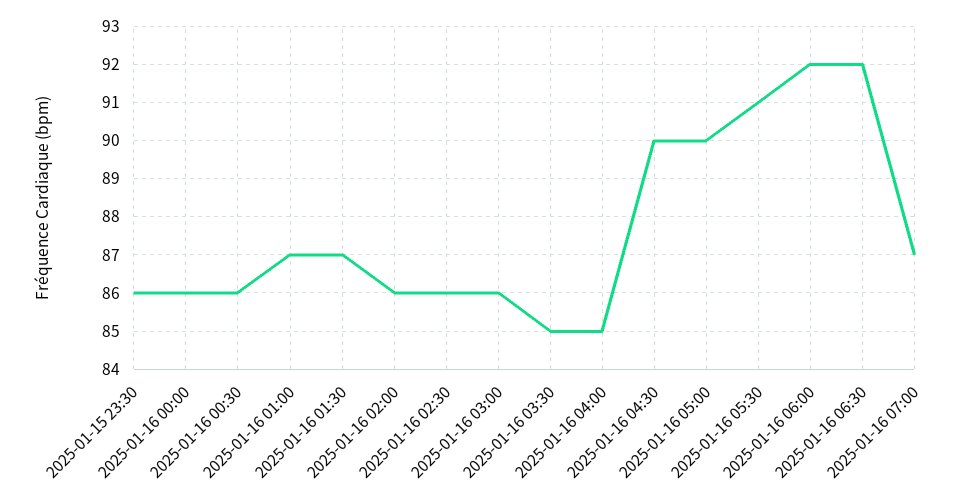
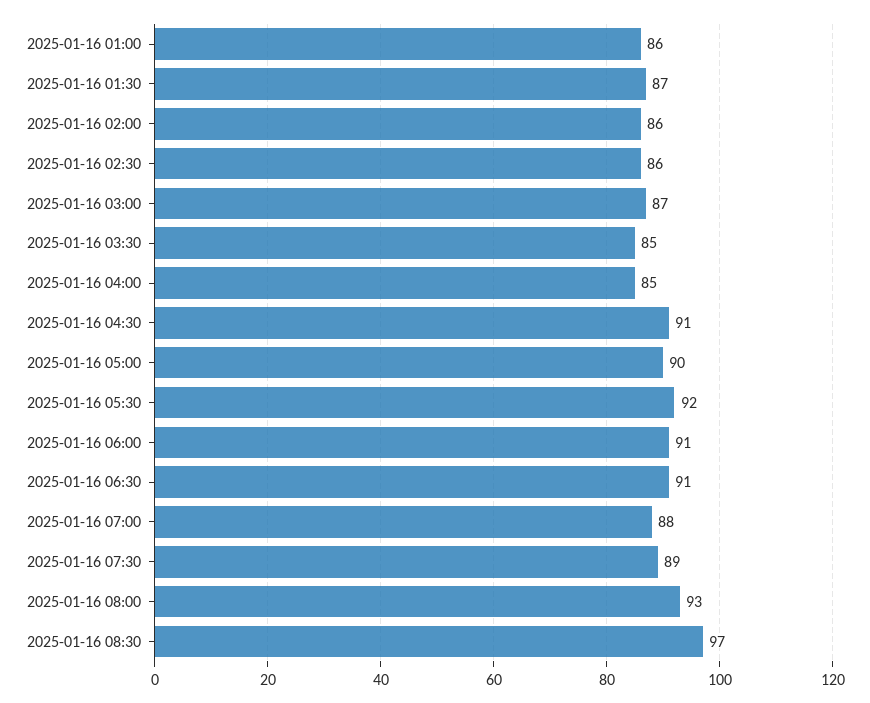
2025-01-15 23:30: 86 -> none
2025-01-16 00:00: 86 -> none
2025-01-16 00:30: 86 -> none
2025-01-16 01:00: 87 -> 86
2025-01-16 03:00: 86 -> 87
2025-01-16 04:30: 90 -> 91
2025-01-16 05:30: 91 -> 92
2025-01-16 06:00: 92 -> 91
2025-01-16 06:30: 92 -> 91
2025-01-16 07:00: 87 -> 88
2025-01-16 07:30: none -> 89
2025-01-16 08:00: none -> 93
2025-01-16 08:30: none -> 97

